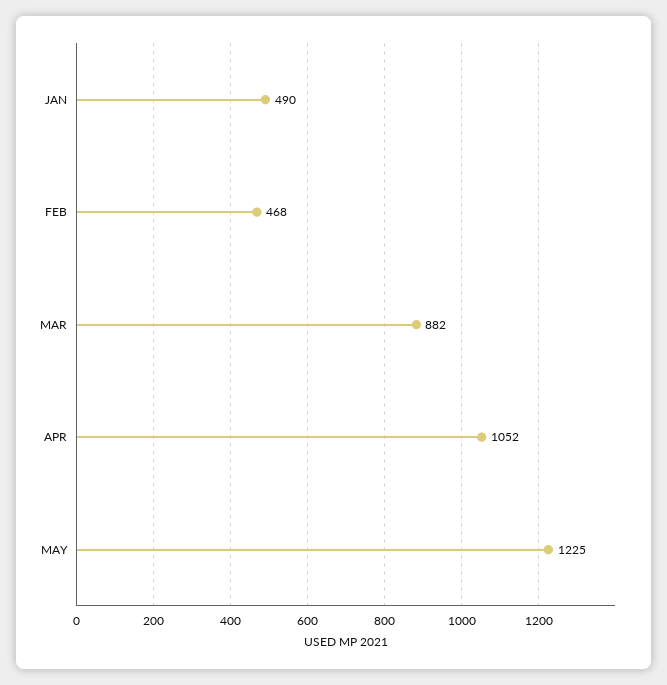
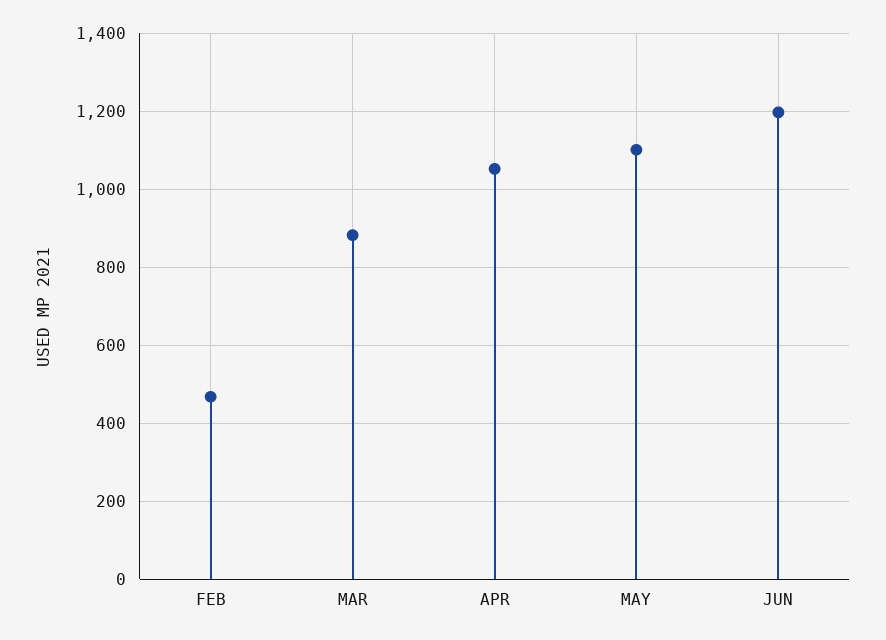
JAN: 490 -> none
MAY: 1225 -> 1100
JUN: none -> 1200

